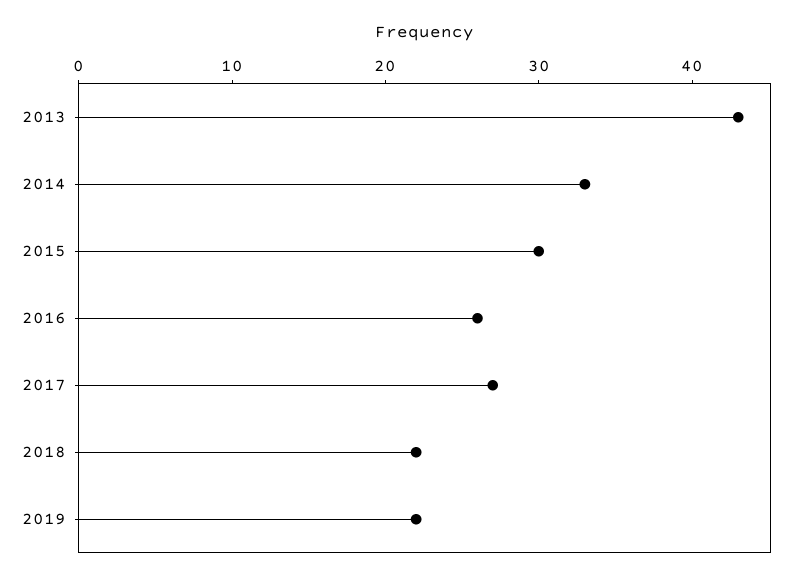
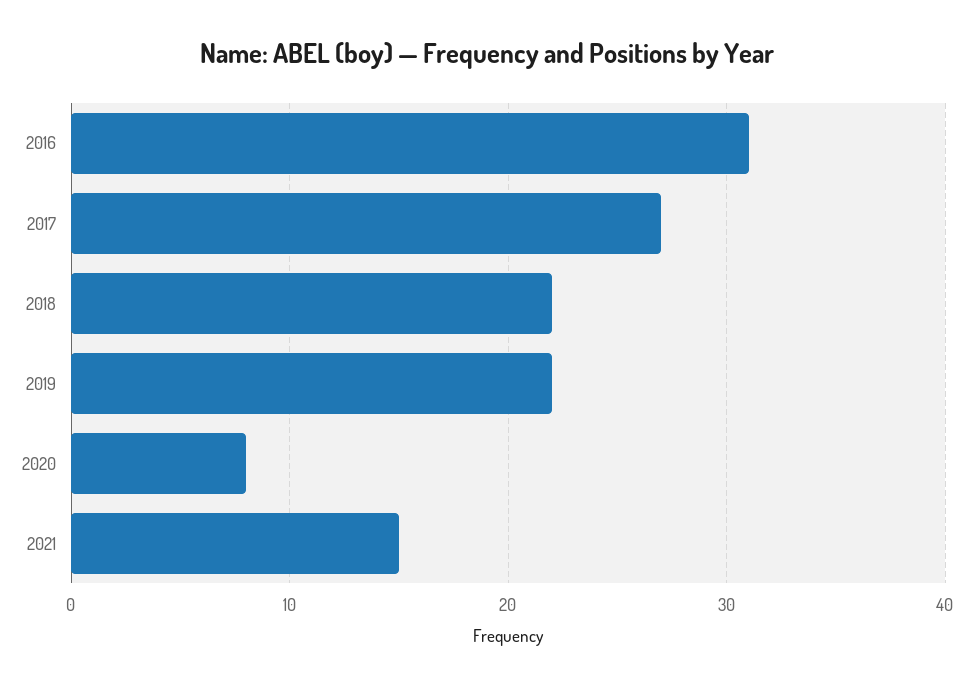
2013: 43 -> none
2014: 33 -> none
2015: 30 -> none
2016: 26 -> 31
2020: none -> 8
2021: none -> 15

